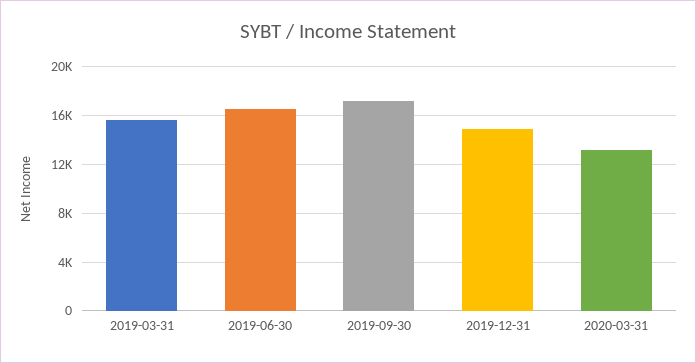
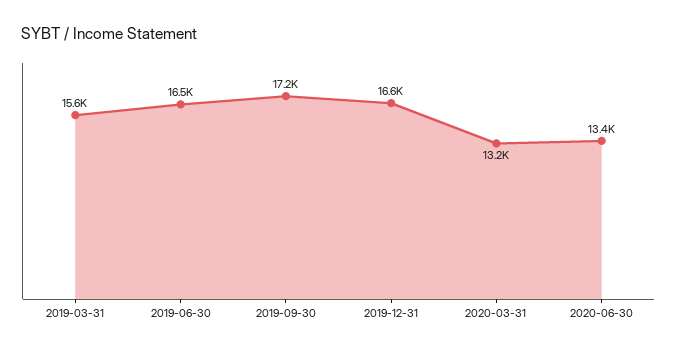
2019-12-31: 15000 -> 16600
2020-06-30: none -> 13400

